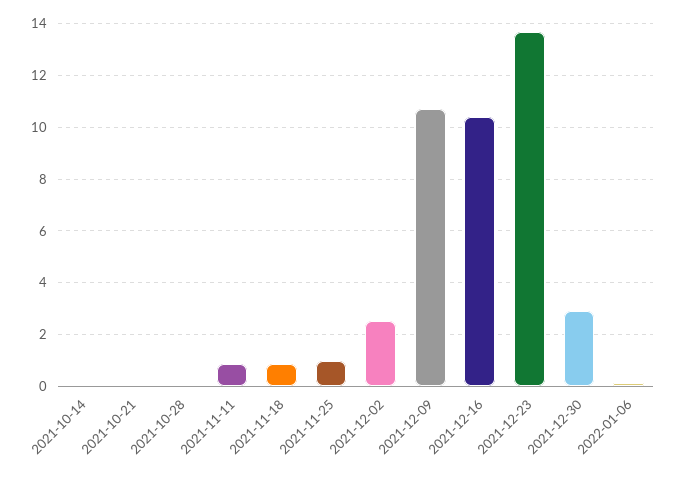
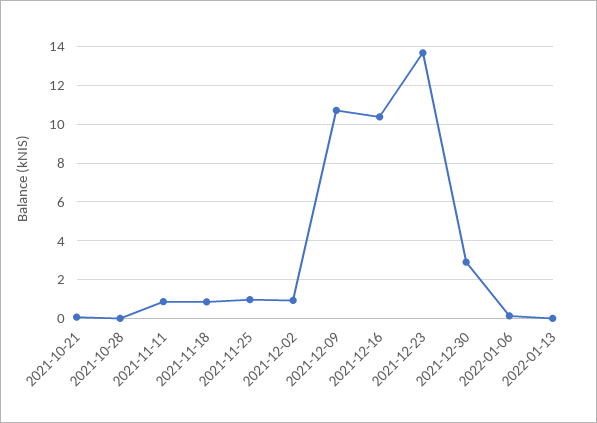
2021-10-14: 0 -> none
2021-12-02: 2.5 -> 1
2022-01-13: none -> 0

